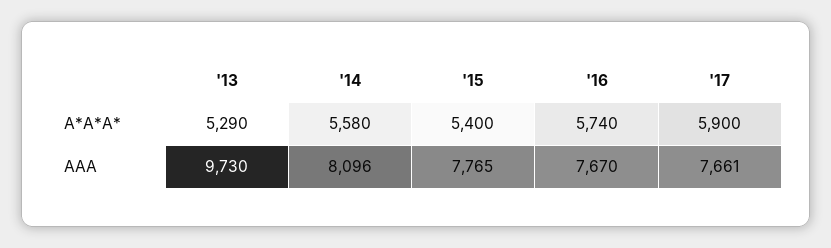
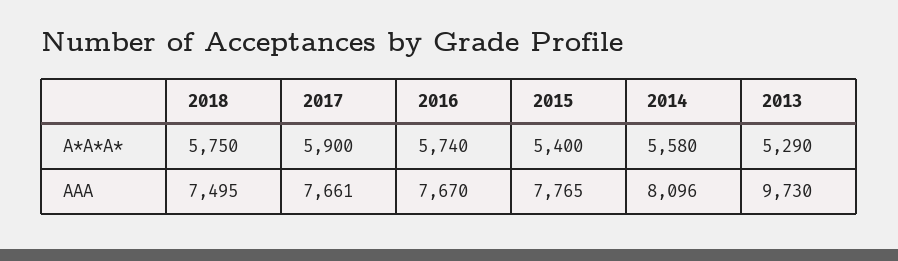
2018, A*A*A*: none -> 5750
2018, AAA: none -> 7495

